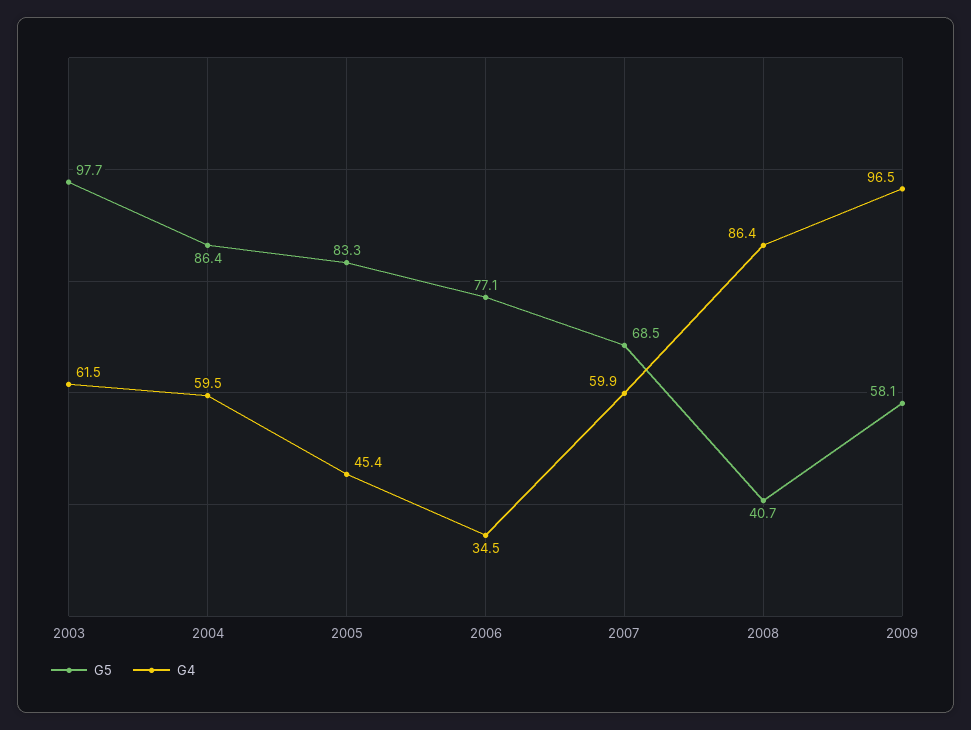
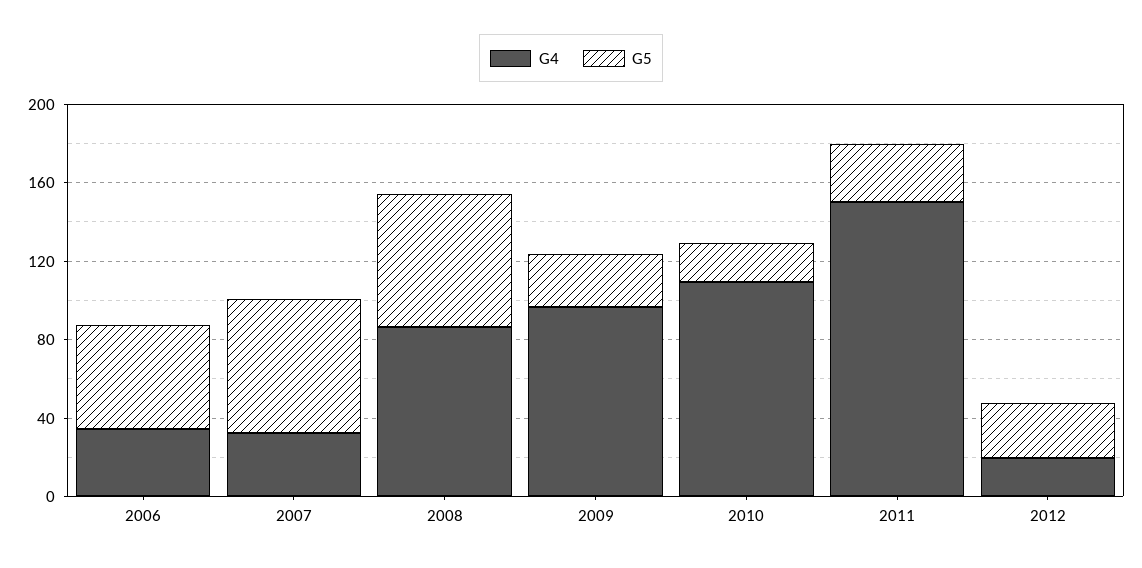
G5, 2003: 97.7 -> none
G4, 2003: 61.5 -> none
G5, 2004: 86.4 -> none
G4, 2004: 59.5 -> none
G5, 2005: 83.3 -> none
G4, 2005: 45.4 -> none
G5, 2006: 77.1 -> 50
G4, 2007: 59.9 -> 30
G5, 2008: 40.7 -> 70
G5, 2009: 58.1 -> 30
G4, 2010: none -> 110
G5, 2010: none -> 20
G4, 2011: none -> 150
G5, 2011: none -> 30
G4, 2012: none -> 20
G5, 2012: none -> 30

